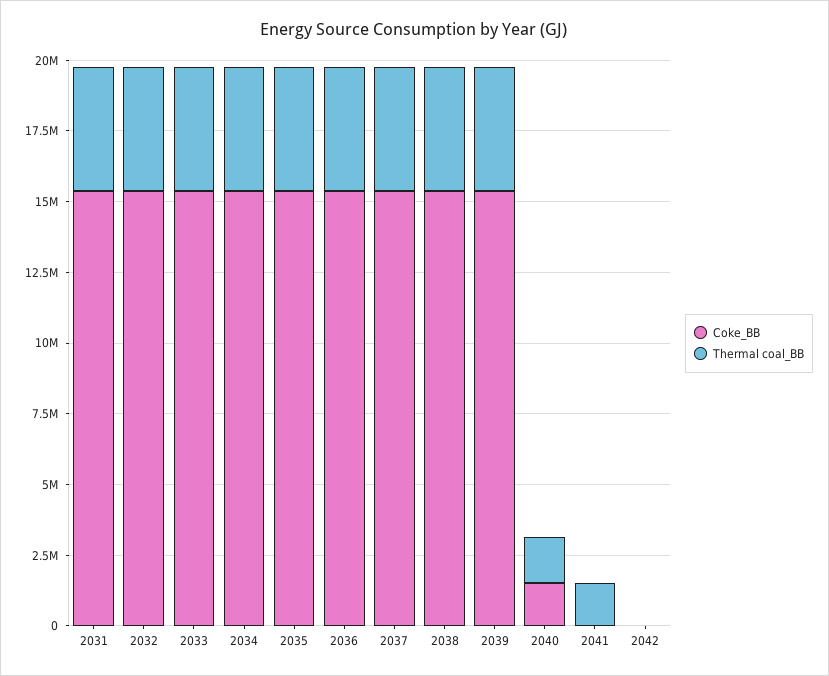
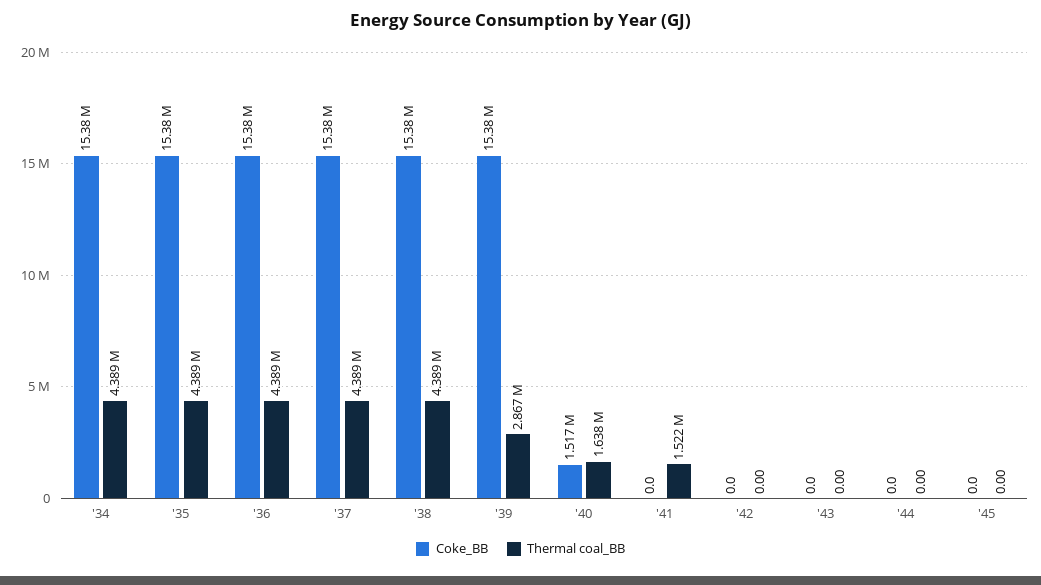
Coke_BB, 2031: 15500000 -> none
Thermal coal_BB, 2031: 4500000 -> none
Coke_BB, 2032: 15500000 -> none
Thermal coal_BB, 2032: 4500000 -> none
Coke_BB, 2033: 15500000 -> none
Thermal coal_BB, 2033: 4500000 -> none
Thermal coal_BB, 2039: 4500000 -> 2867000
Coke_BB, '43: none -> 0
Thermal coal_BB, '43: none -> 0
Coke_BB, '44: none -> 0
Thermal coal_BB, '44: none -> 0
Coke_BB, '45: none -> 0
Thermal coal_BB, '45: none -> 0

